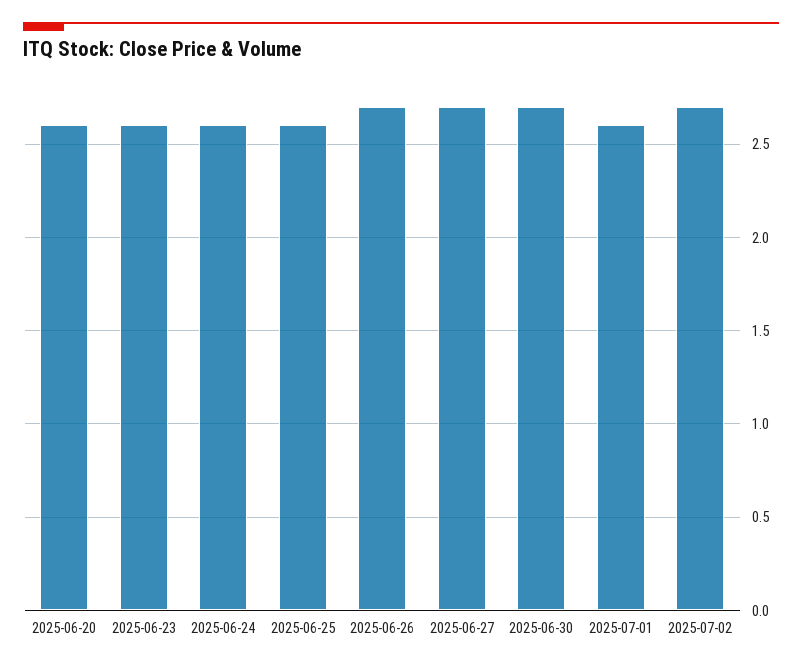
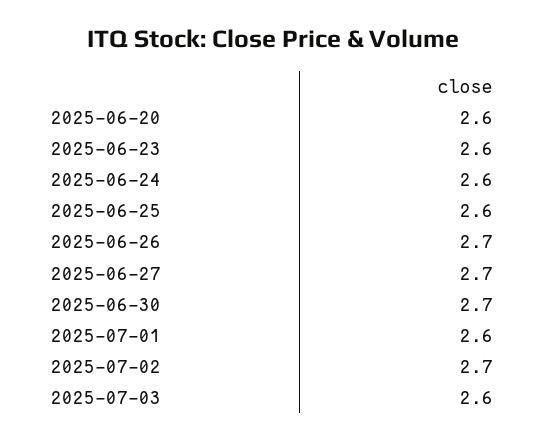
2025-07-03: none -> 2.6

